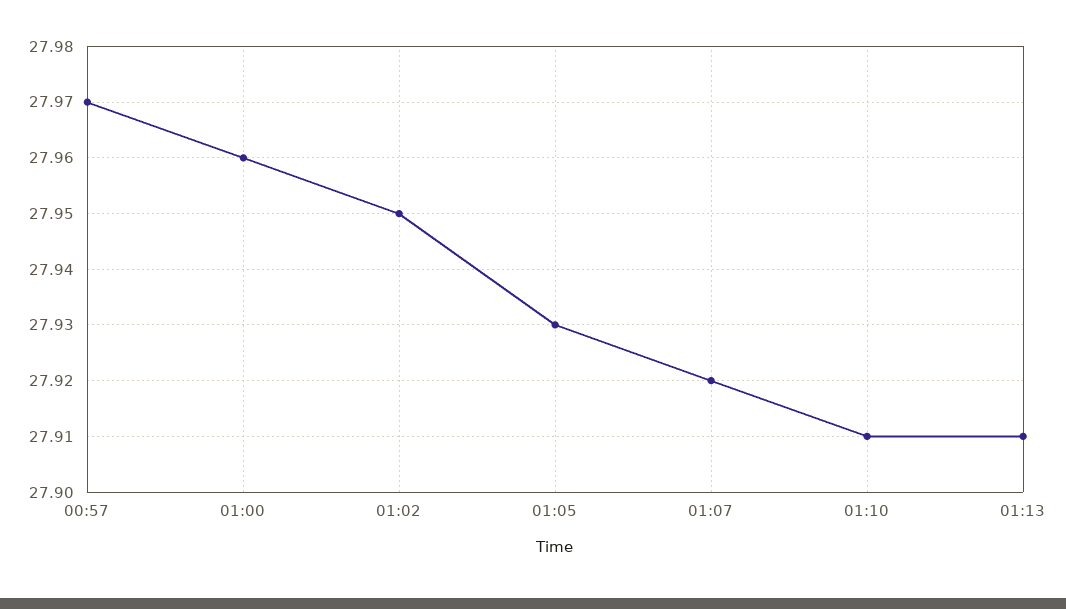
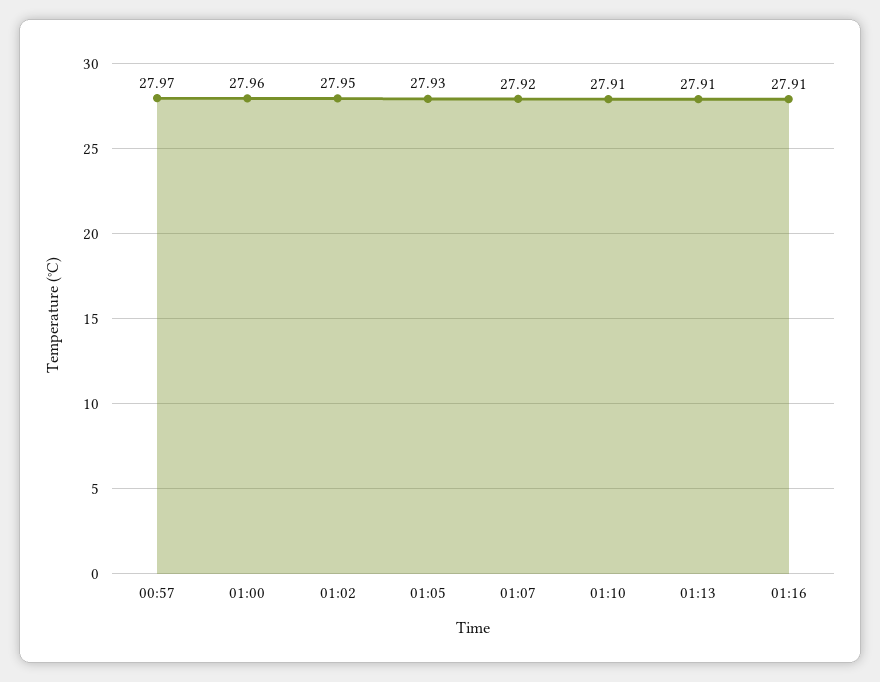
01:16: none -> 27.91

